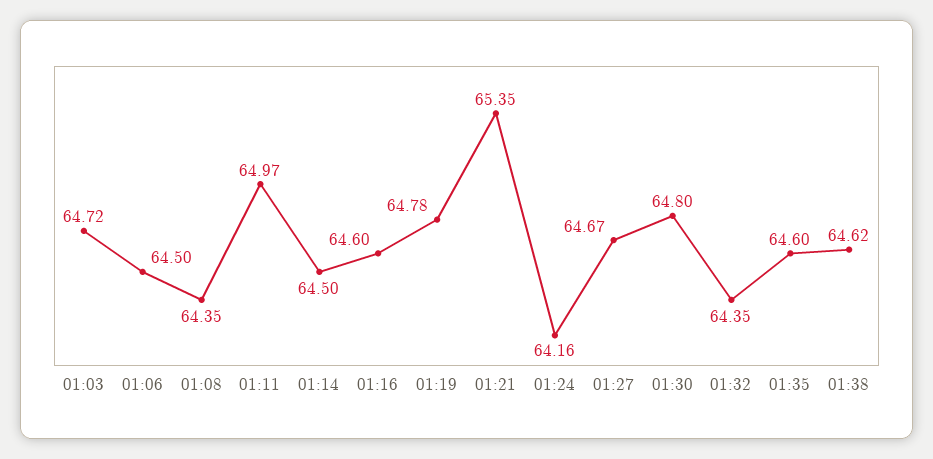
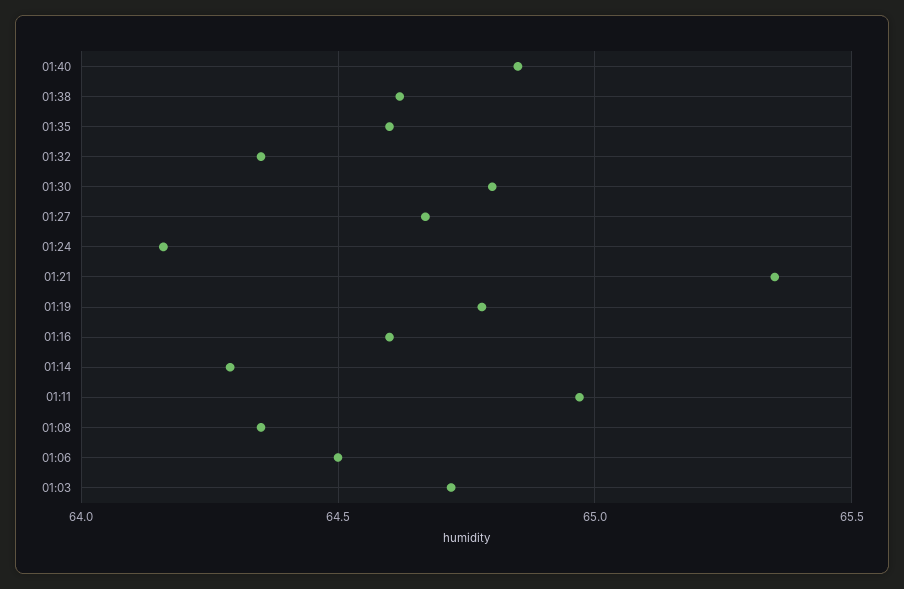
01:14: 64.5 -> 64.3
01:40: none -> 64.85

